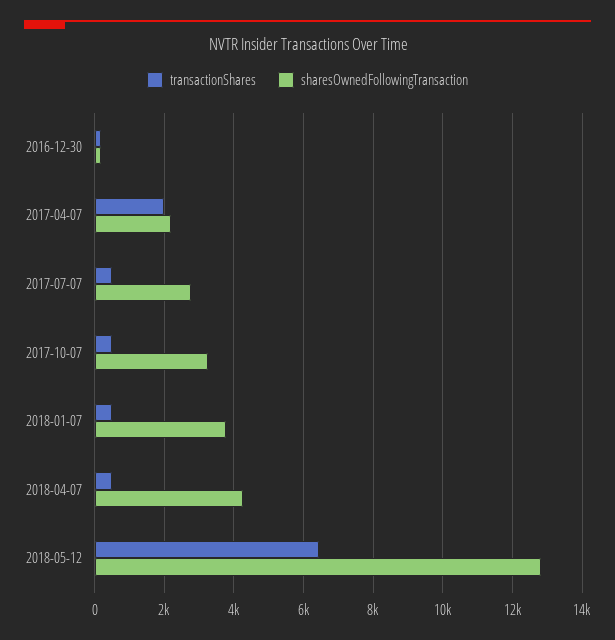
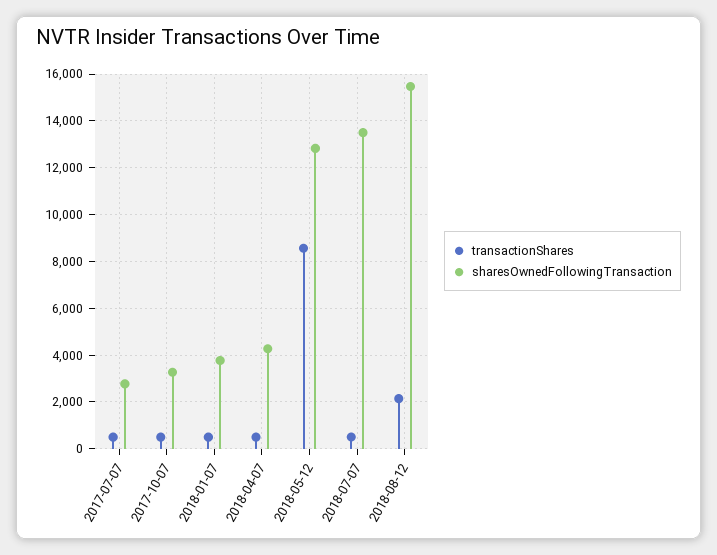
transactionShares, 2016-12-30: 200 -> none
sharesOwnedFollowingTransaction, 2016-12-30: 200 -> none
transactionShares, 2017-04-07: 2000 -> none
sharesOwnedFollowingTransaction, 2017-04-07: 2200 -> none
transactionShares, 2018-05-12: 6400 -> 8500
transactionShares, 2018-07-07: none -> 500
sharesOwnedFollowingTransaction, 2018-07-07: none -> 13500
transactionShares, 2018-08-12: none -> 2000
sharesOwnedFollowingTransaction, 2018-08-12: none -> 15500

